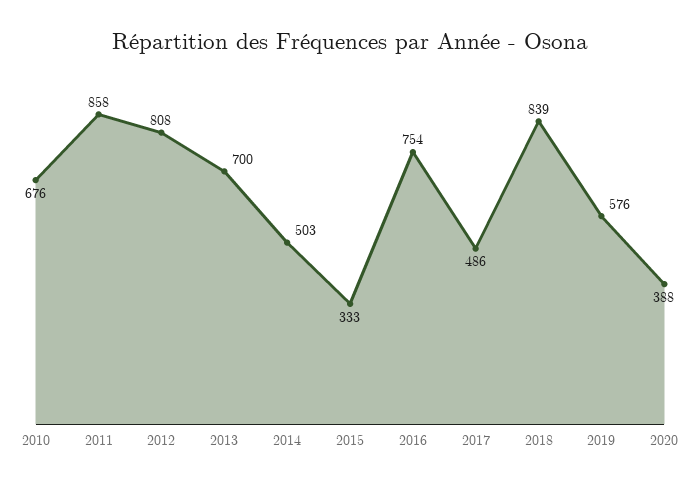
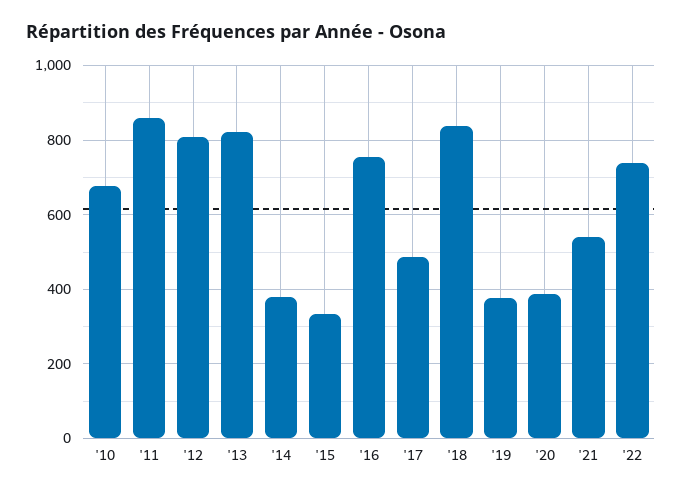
2013: 700 -> 820
2014: 503 -> 380
2019: 576 -> 380
'21: none -> 540
'22: none -> 740

